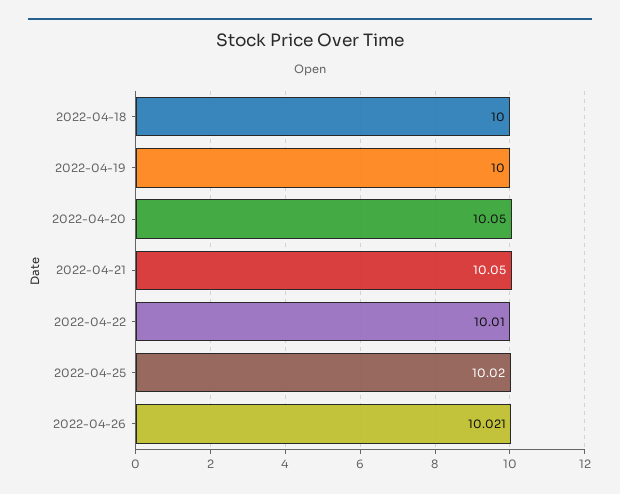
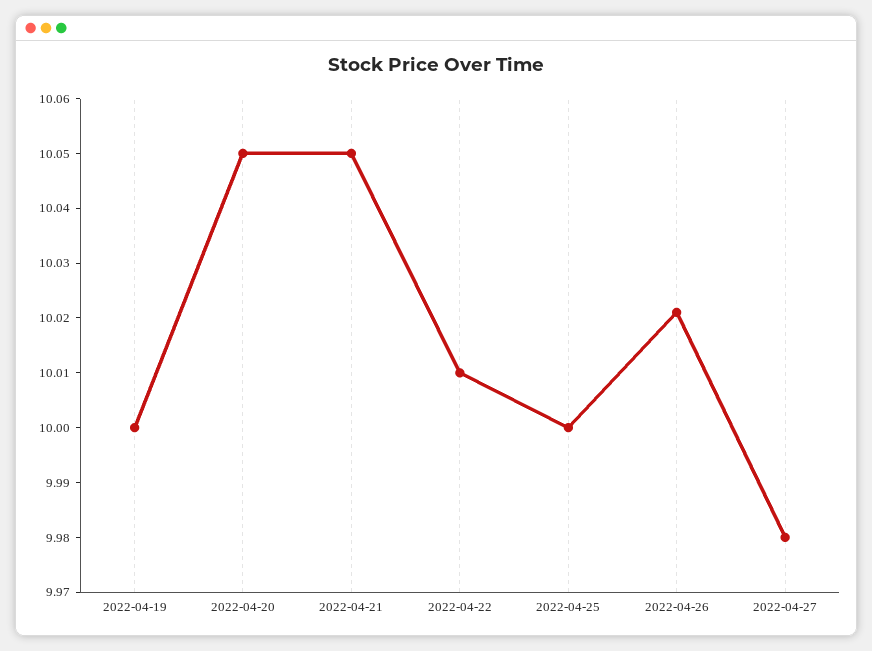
2022-04-18: 10 -> none
2022-04-25: 10.02 -> 10
2022-04-27: none -> 9.98

